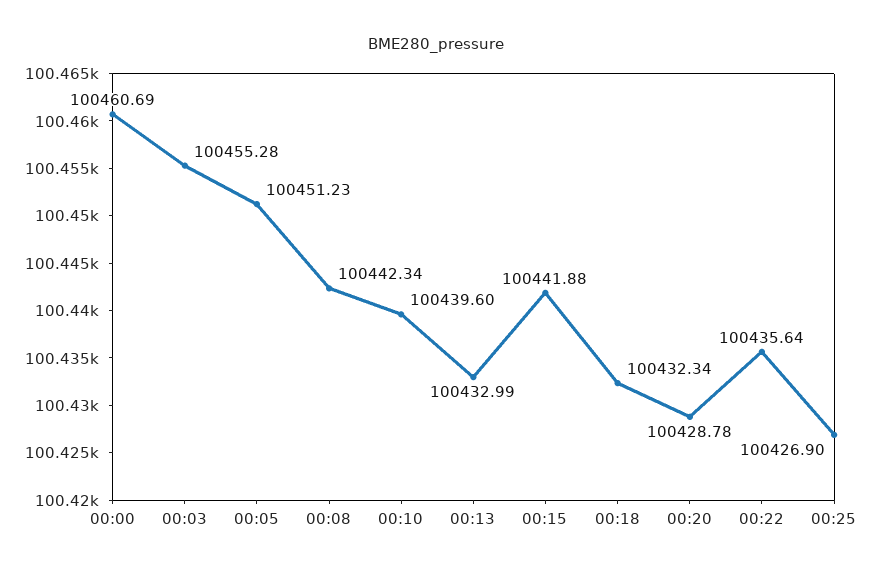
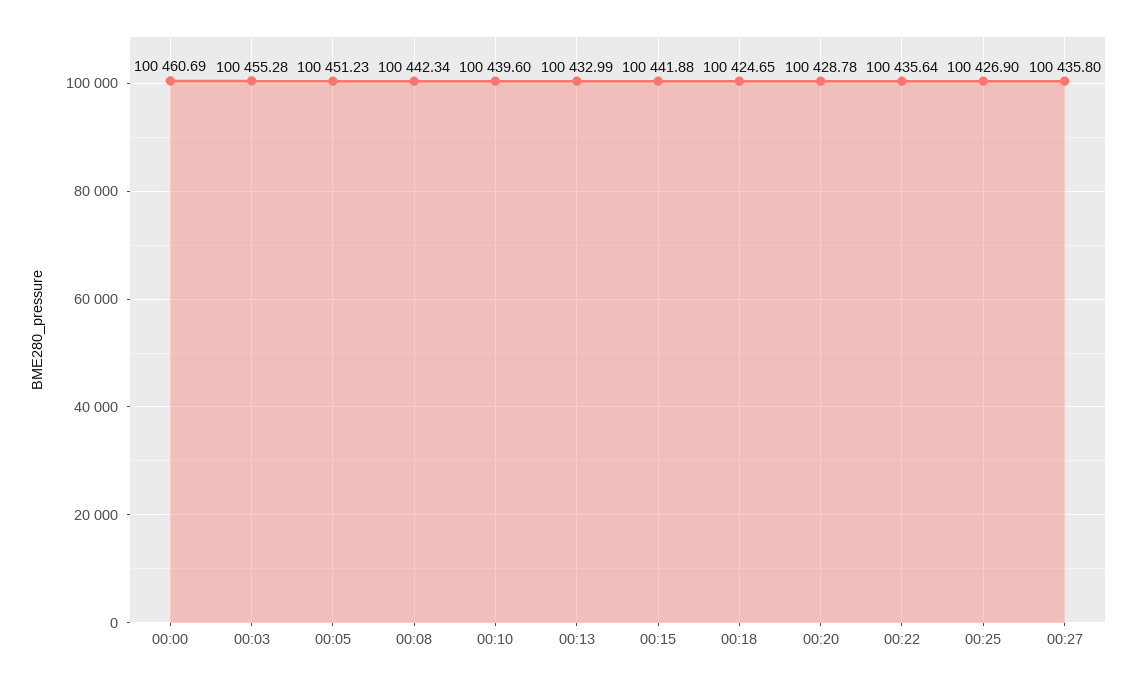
00:18: 100432.34 -> 100424.65
00:27: none -> 100435.8

